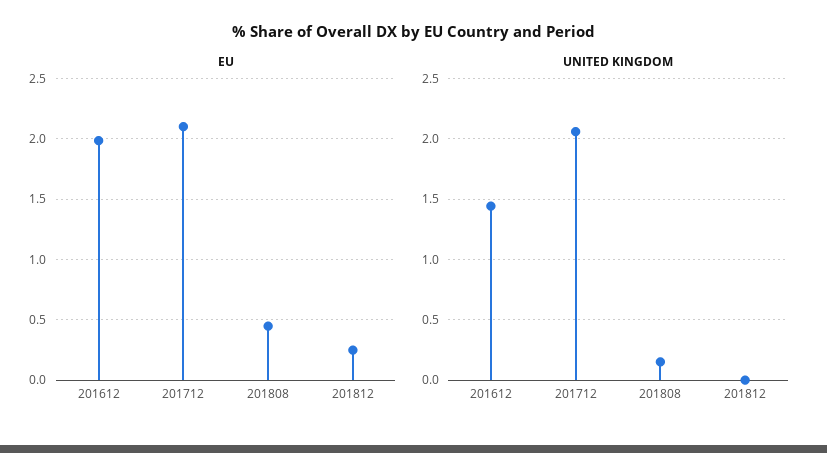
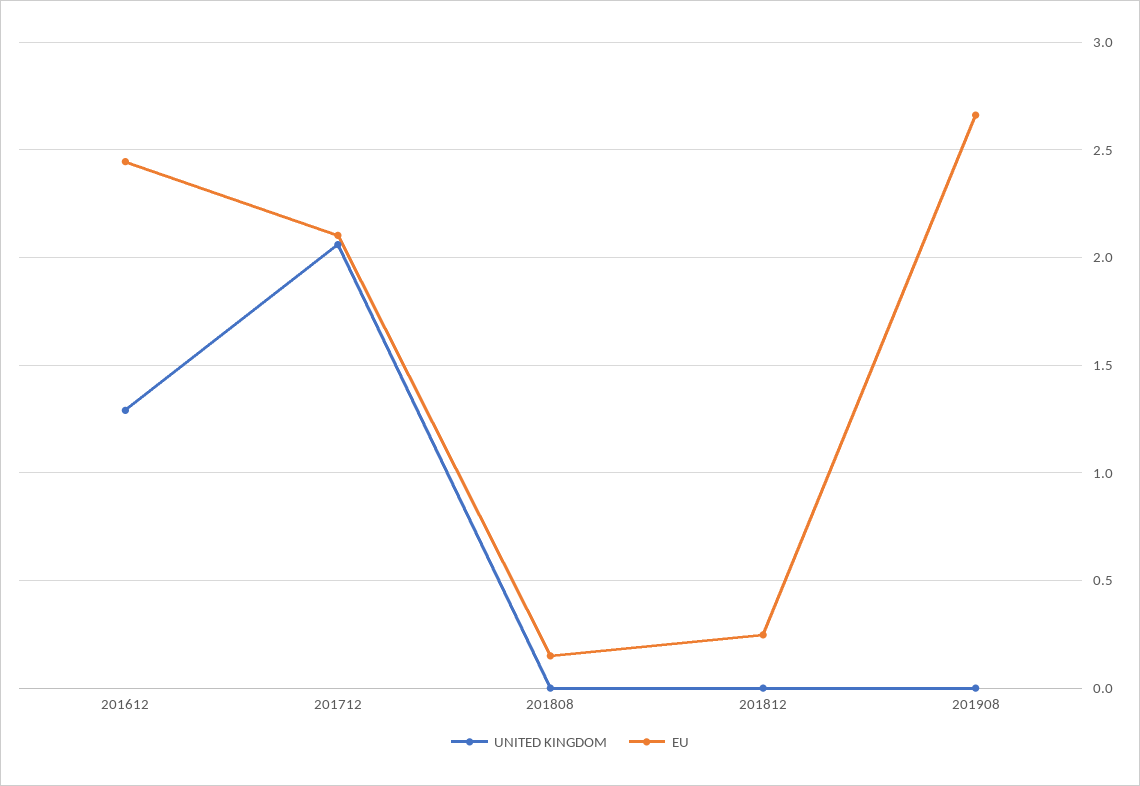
EU, 201612: 2 -> 2.45
EU, 201808: 0.45 -> 0.15
UNITED KINGDOM, 201612: 1.45 -> 1.3
UNITED KINGDOM, 201808: 0.15 -> 0
UNITED KINGDOM, 201908: none -> 0
EU, 201908: none -> 2.65

